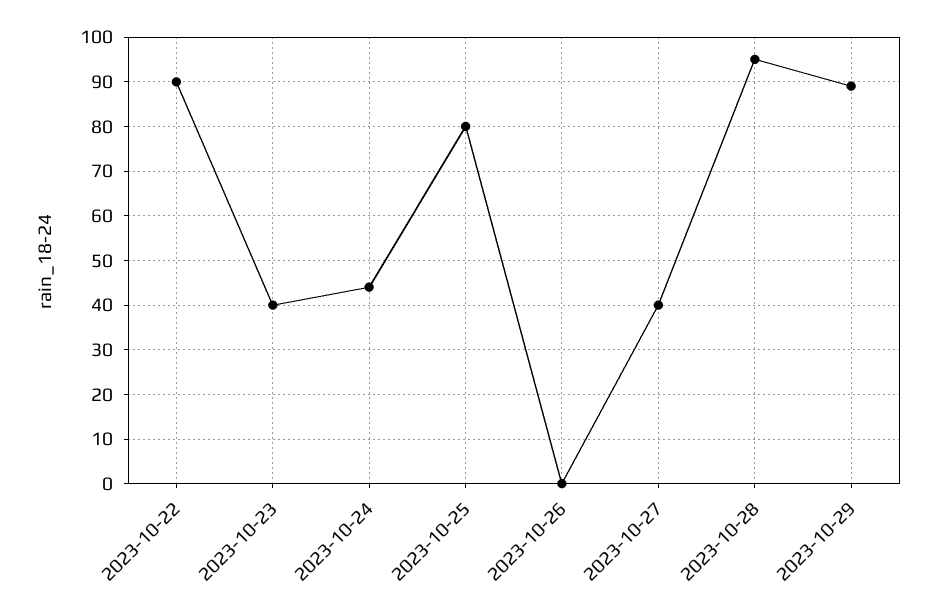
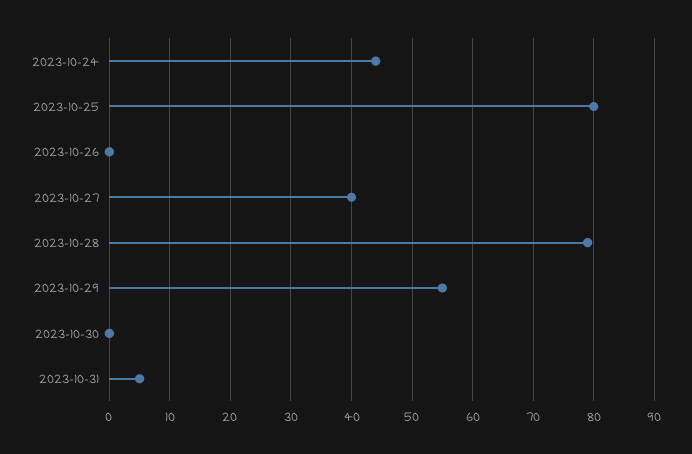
2023-10-22: 90 -> none
2023-10-23: 40 -> none
2023-10-28: 95 -> 79
2023-10-29: 90 -> 55
2023-10-30: none -> 0
2023-10-31: none -> 5

